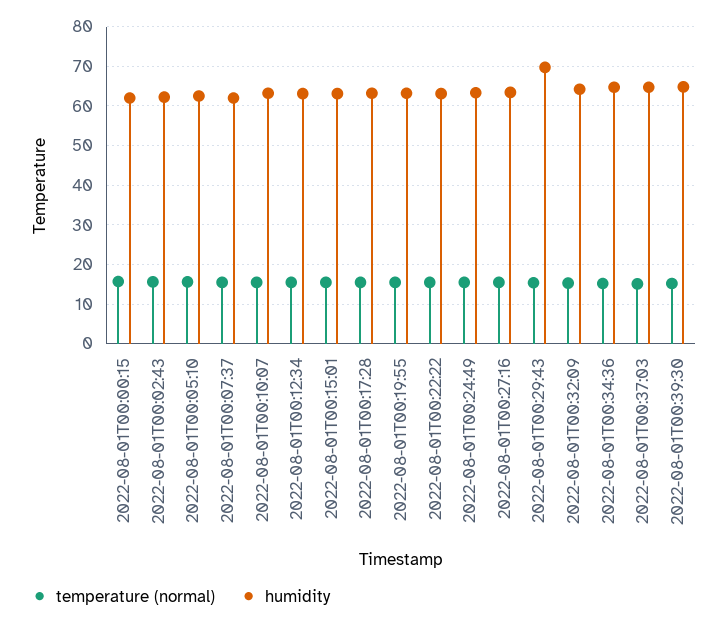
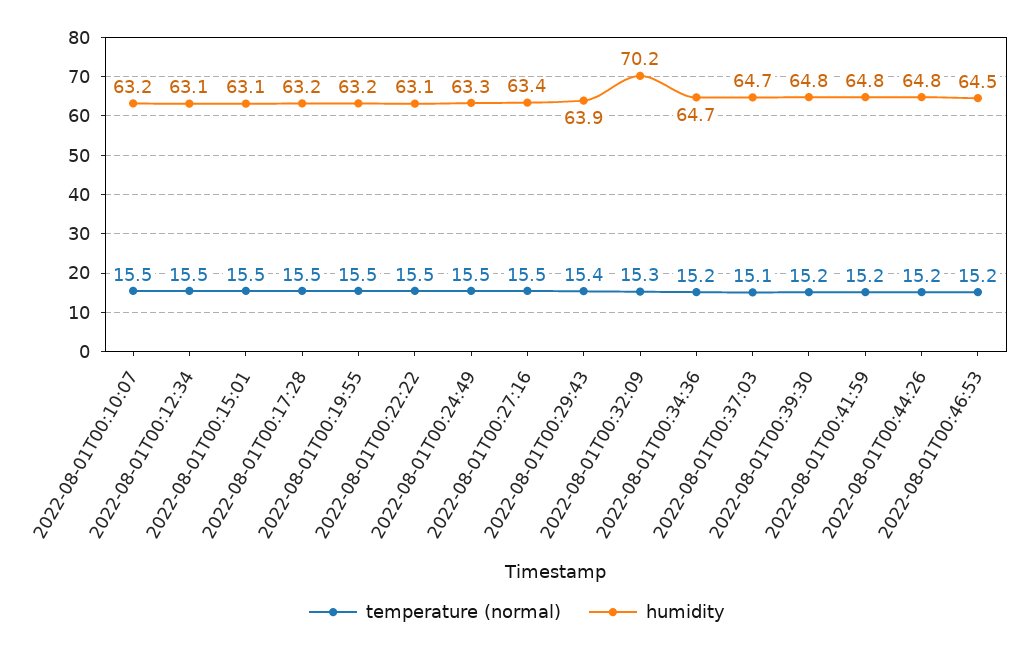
temperature (normal), 2022-08-01T00:00:15: 16 -> none
humidity, 2022-08-01T00:00:15: 62 -> none
temperature (normal), 2022-08-01T00:02:43: 16 -> none
humidity, 2022-08-01T00:02:43: 62 -> none
temperature (normal), 2022-08-01T00:05:10: 16 -> none
humidity, 2022-08-01T00:05:10: 62 -> none
temperature (normal), 2022-08-01T00:07:37: 16 -> none
humidity, 2022-08-01T00:07:37: 62 -> none
humidity, 2022-08-01T00:29:43: 70 -> 63.9
humidity, 2022-08-01T00:32:09: 64 -> 70.2
temperature (normal), 2022-08-01T00:41:59: none -> 15.2
humidity, 2022-08-01T00:41:59: none -> 64.8
temperature (normal), 2022-08-01T00:44:26: none -> 15.2
humidity, 2022-08-01T00:44:26: none -> 64.8
temperature (normal), 2022-08-01T00:46:53: none -> 15.2
humidity, 2022-08-01T00:46:53: none -> 64.5

